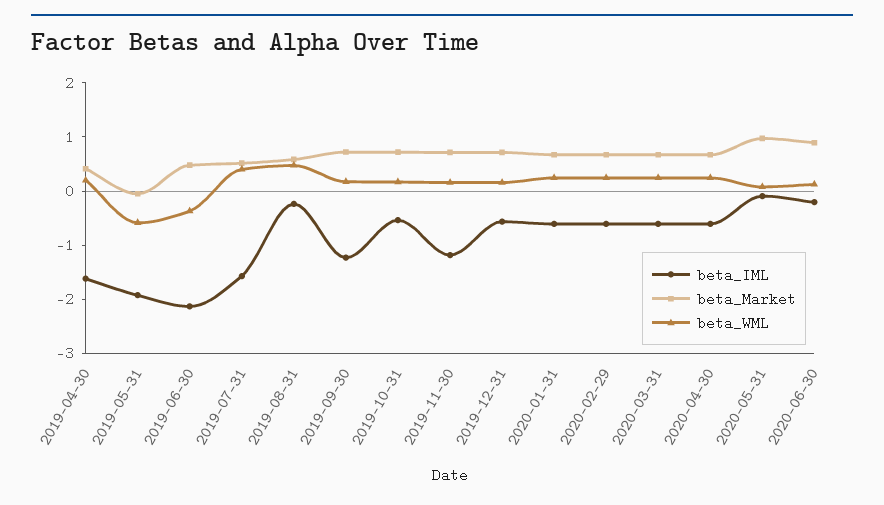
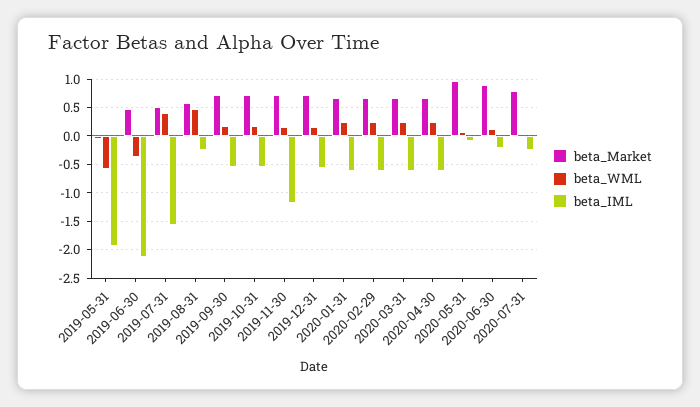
beta_IML, 2019-04-30: -1.6 -> none
beta_Market, 2019-04-30: 0.4 -> none
beta_WML, 2019-04-30: 0.2 -> none
beta_IML, 2019-09-30: -1.2 -> -0.5
beta_Market, 2020-07-31: none -> 0.75
beta_WML, 2020-07-31: none -> 0
beta_IML, 2020-07-31: none -> -0.25

